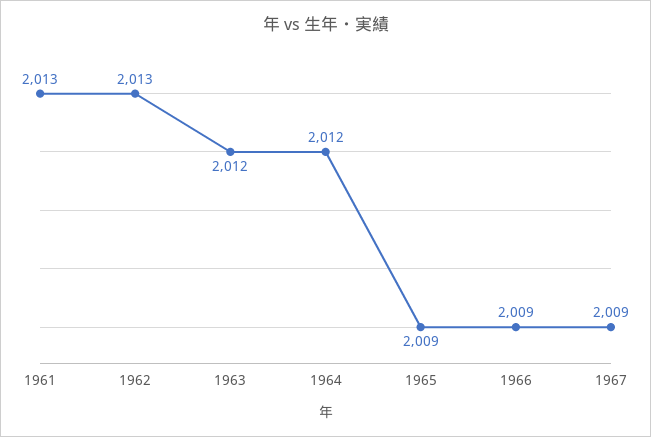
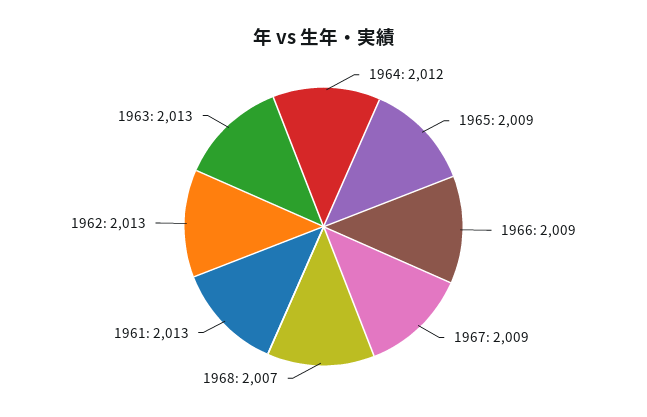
1963: 2012 -> 2013
1968: none -> 2007

